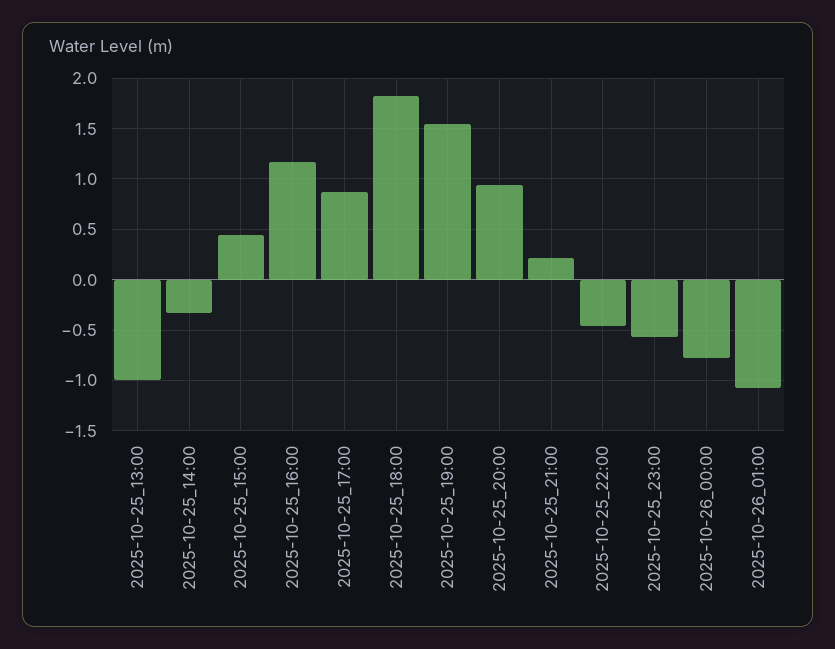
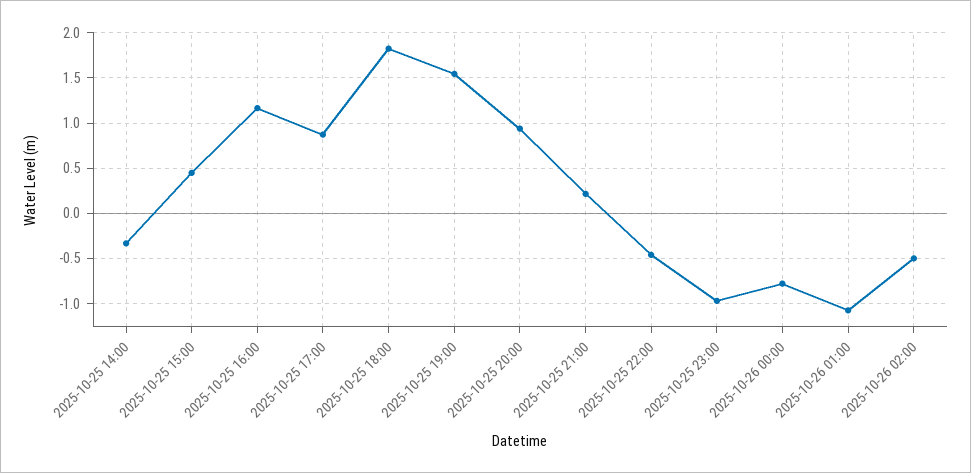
2025-10-25_13:00: -1 -> none
2025-10-25_23:00: -0.6 -> -1
2025-10-26 02:00: none -> -0.5

